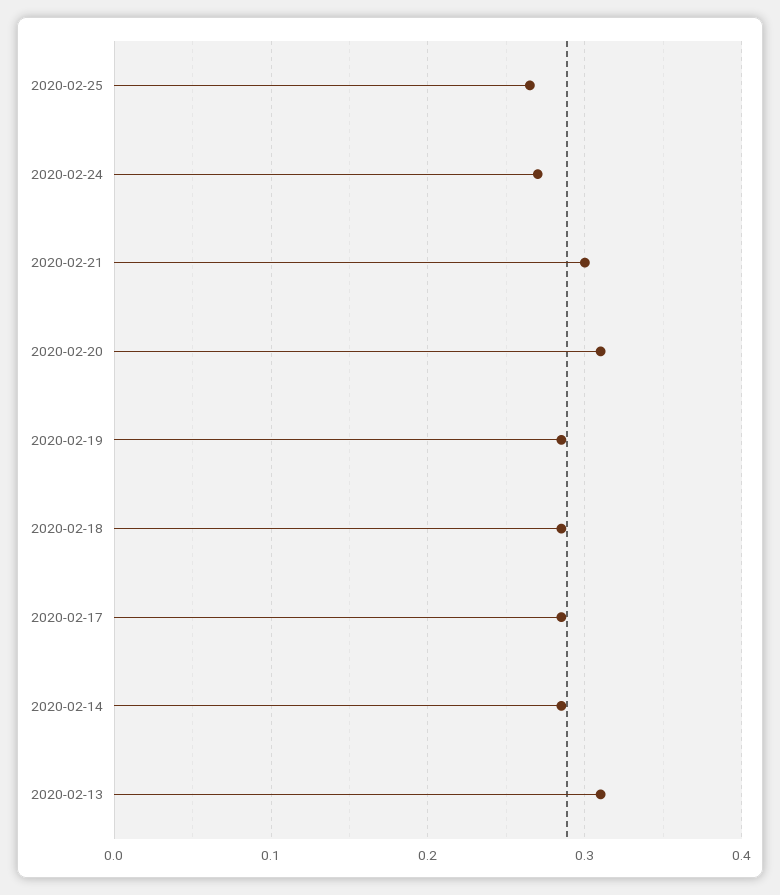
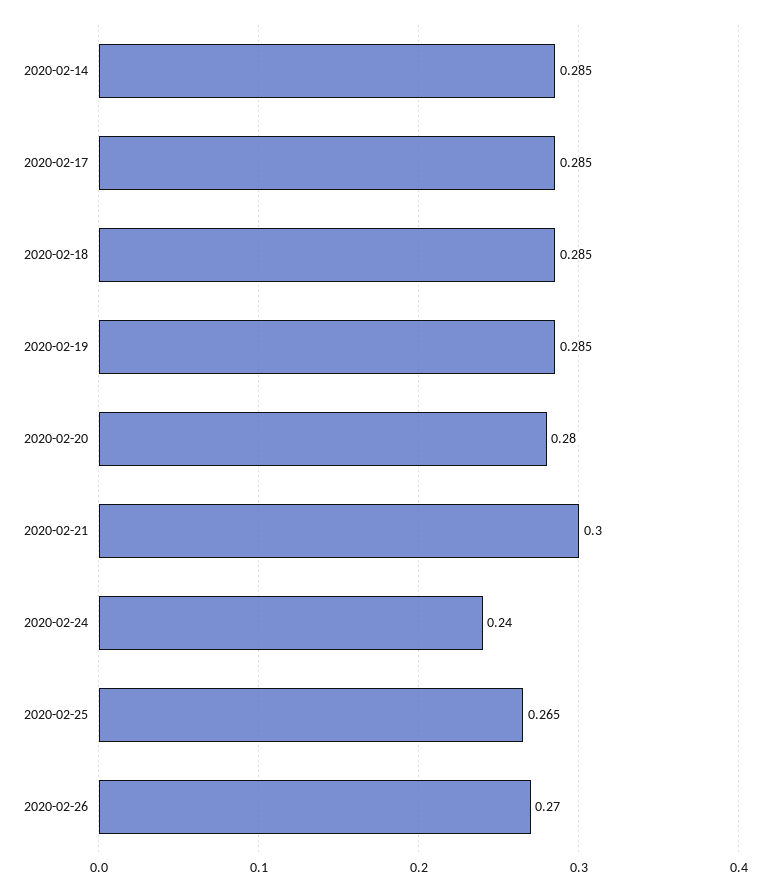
2020-02-24: 0.27 -> 0.24
2020-02-20: 0.31 -> 0.28
2020-02-13: 0.31 -> none
2020-02-26: none -> 0.27

